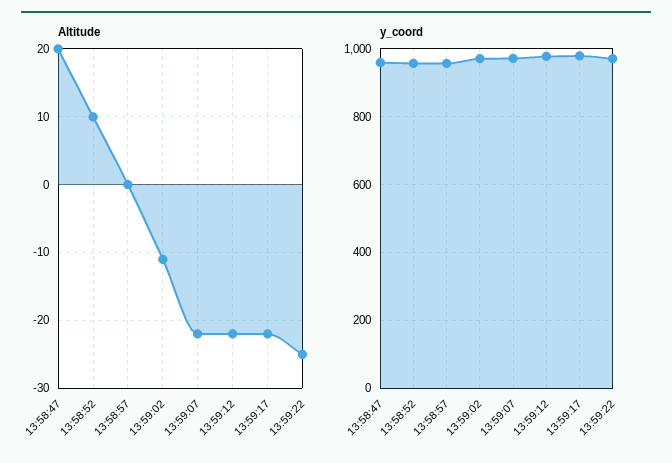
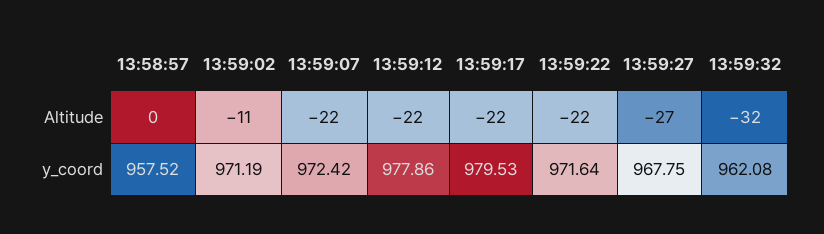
Altitude, 13:58:47: 20 -> none
Altitude, 13:58:52: 10 -> none
Altitude, 13:59:22: -25 -> -22
y_coord, 13:58:47: 960 -> none
y_coord, 13:58:52: 960 -> none
Altitude, 13:59:27: none -> -27
Altitude, 13:59:32: none -> -32
y_coord, 13:59:27: none -> 967.75
y_coord, 13:59:32: none -> 962.08

